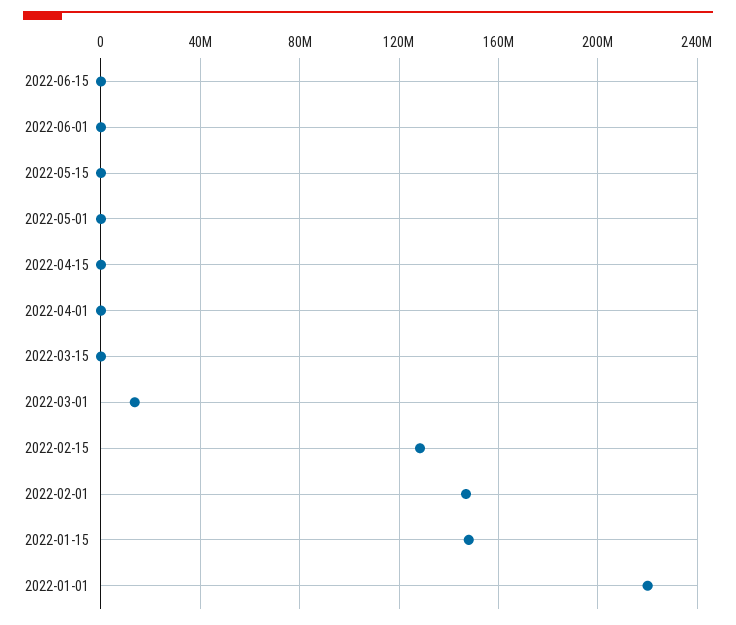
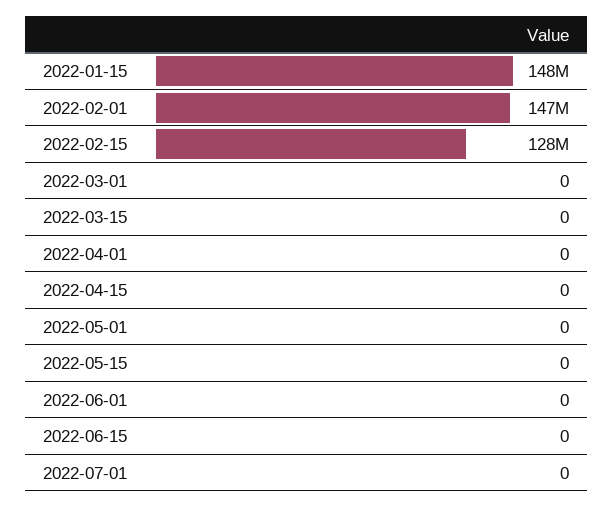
2022-03-01: 15000000 -> 0
2022-01-01: 220000000 -> none
2022-07-01: none -> 0

